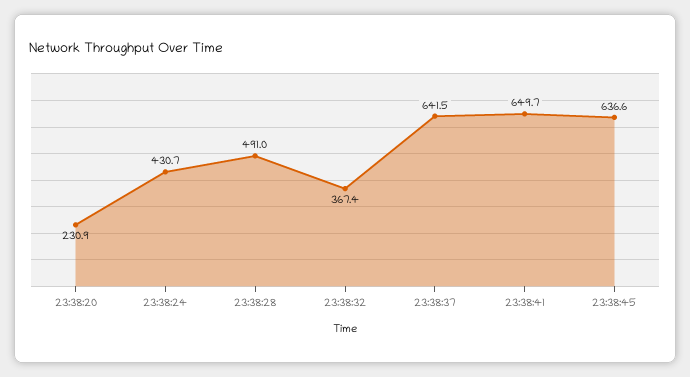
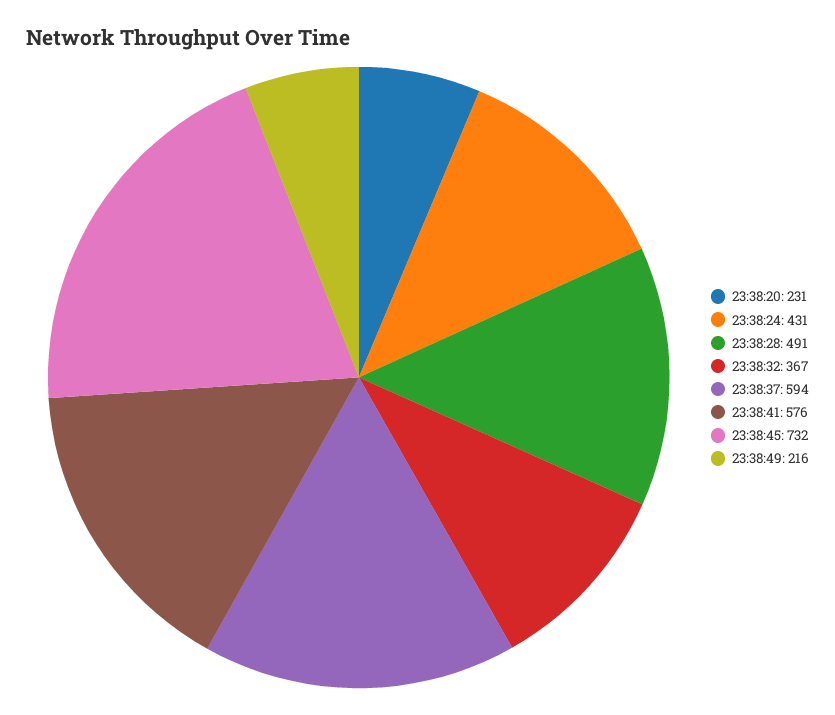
23:38:37: 641.5 -> 594
23:38:41: 649.7 -> 576
23:38:45: 636.6 -> 732
23:38:49: none -> 216

